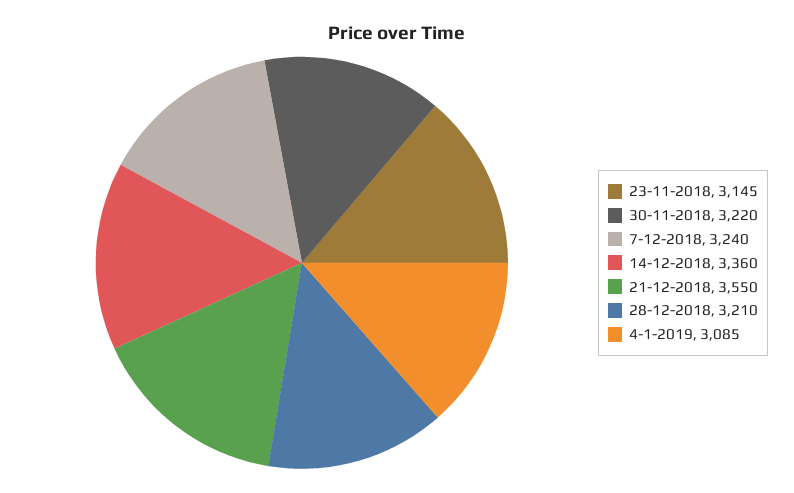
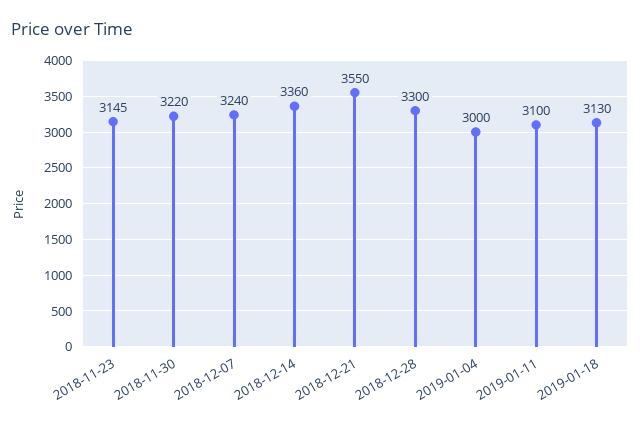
28-12-2018: 3210 -> 3300
4-1-2019: 3085 -> 3000
2019-01-11: none -> 3100
2019-01-18: none -> 3130

